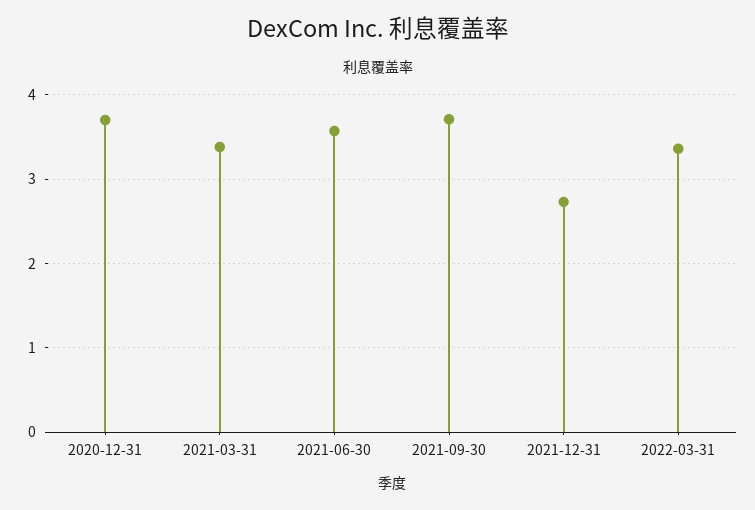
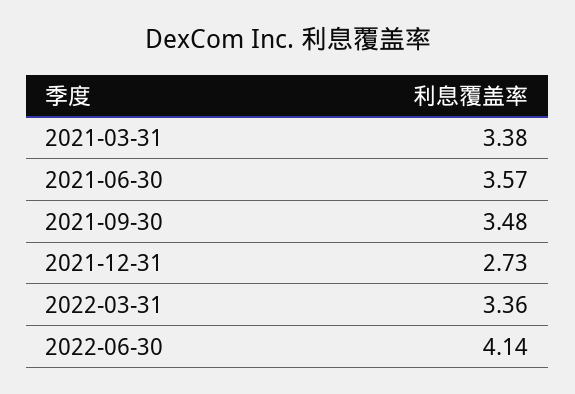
2020-12-31: 3.7 -> none
2021-09-30: 3.7 -> 3.48
2022-06-30: none -> 4.14

